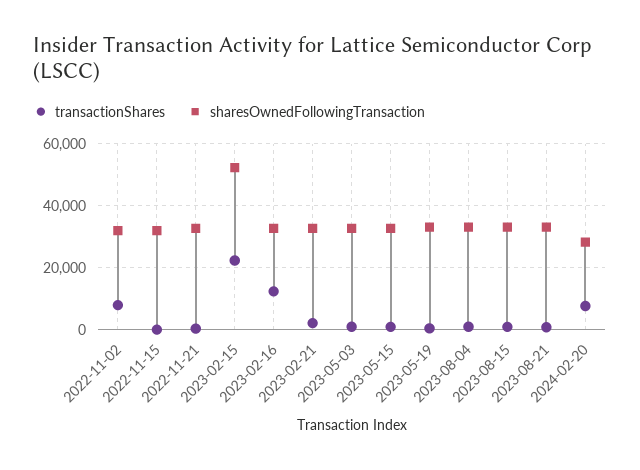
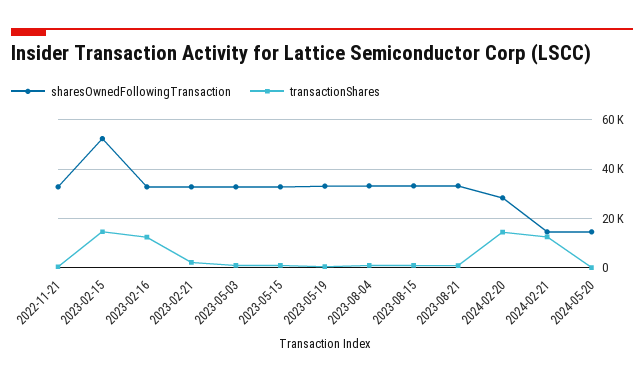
transactionShares, 2022-11-02: 8000 -> none
sharesOwnedFollowingTransaction, 2022-11-02: 32000 -> none
transactionShares, 2022-11-15: 0 -> none
sharesOwnedFollowingTransaction, 2022-11-15: 32000 -> none
transactionShares, 2023-02-15: 22000 -> 15000
transactionShares, 2024-02-20: 8000 -> 15000
sharesOwnedFollowingTransaction, 2024-02-21: none -> 15000
transactionShares, 2024-02-21: none -> 12500
sharesOwnedFollowingTransaction, 2024-05-20: none -> 15000
transactionShares, 2024-05-20: none -> 0

